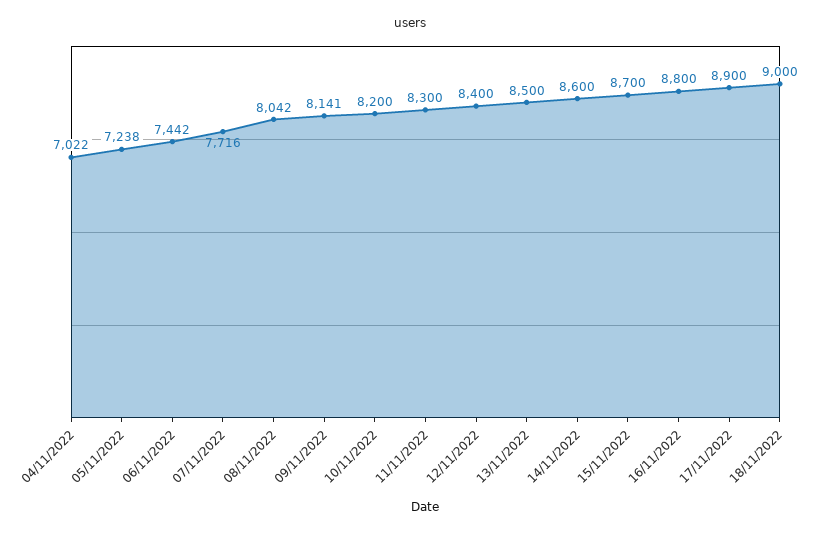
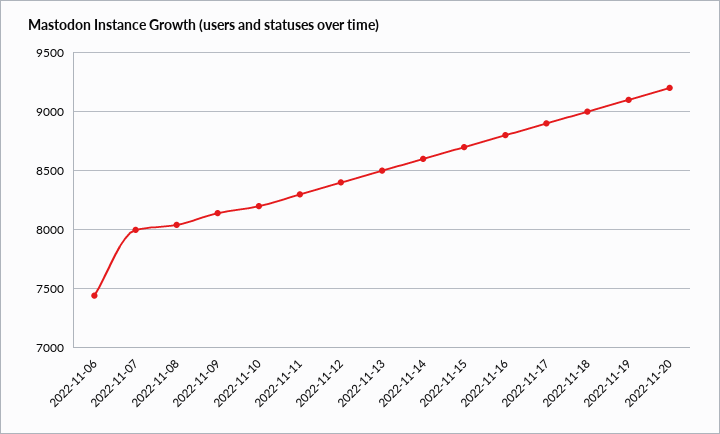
04/11/2022: 7022 -> none
05/11/2022: 7238 -> none
07/11/2022: 7716 -> 8000
2022-11-19: none -> 9100
2022-11-20: none -> 9200

